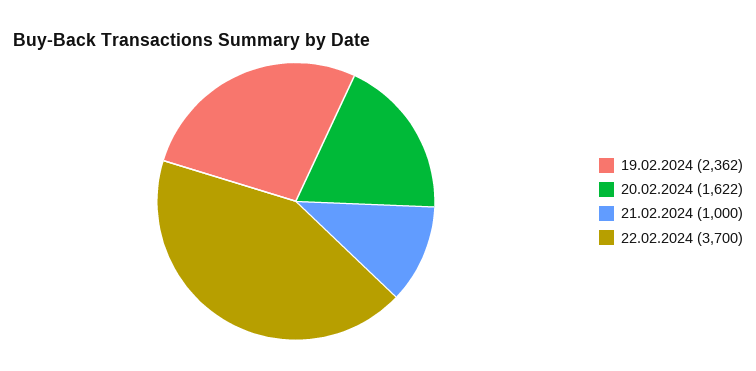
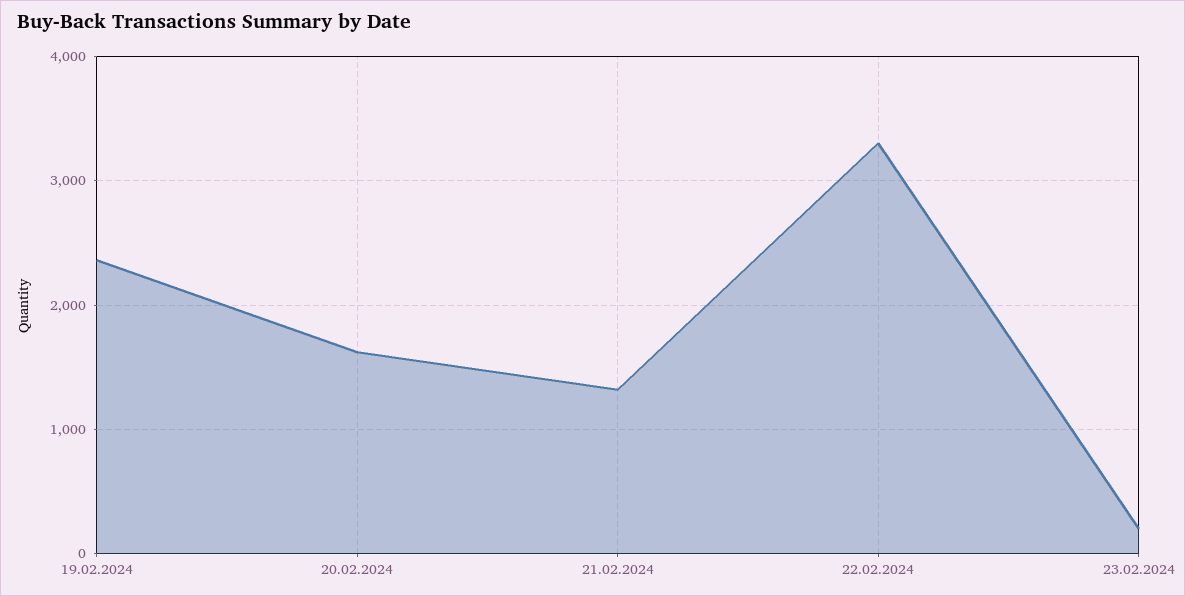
21.02.2024: 1000 -> 1300
22.02.2024: 3700 -> 3300
23.02.2024: none -> 200

